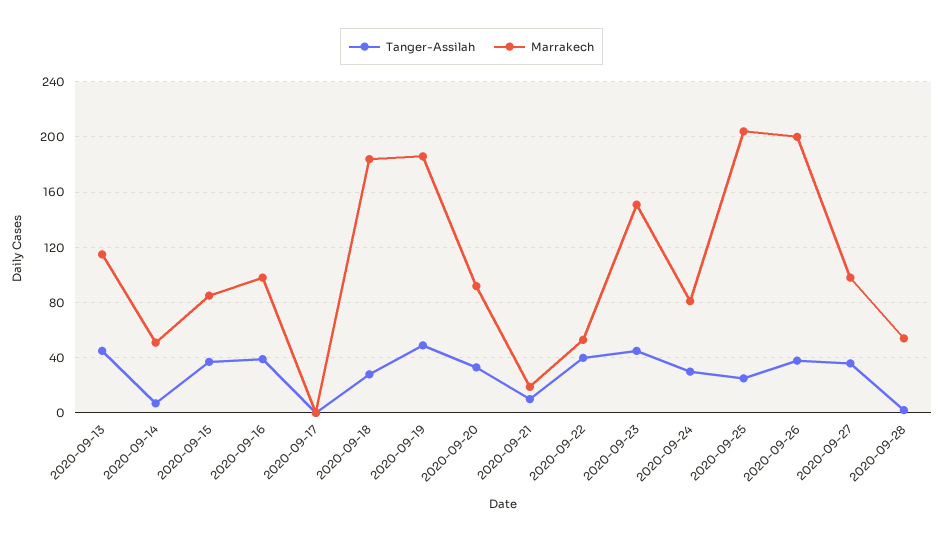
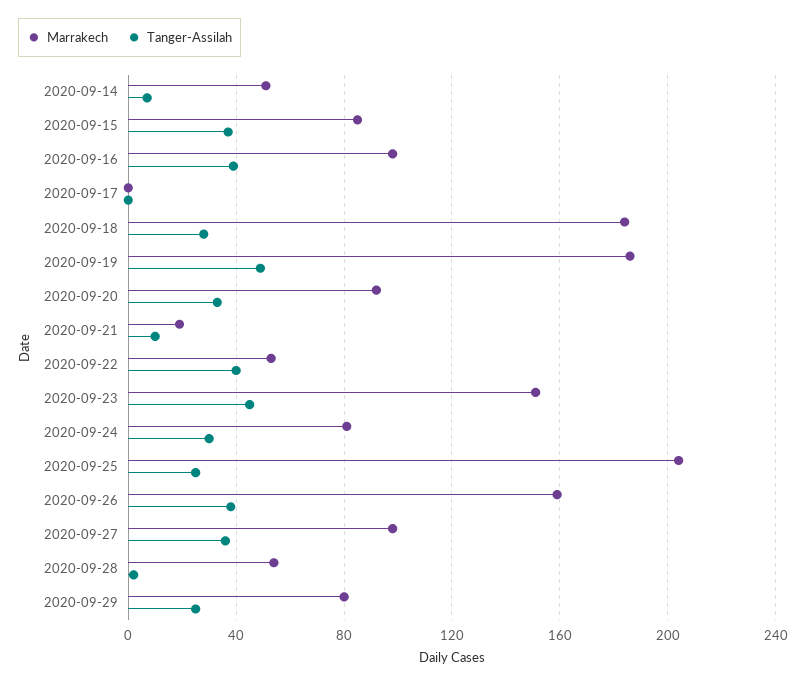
Tanger-Assilah, 2020-09-13: 45 -> none
Marrakech, 2020-09-13: 115 -> none
Marrakech, 2020-09-26: 200 -> 160
Marrakech, 2020-09-29: none -> 80
Tanger-Assilah, 2020-09-29: none -> 25

